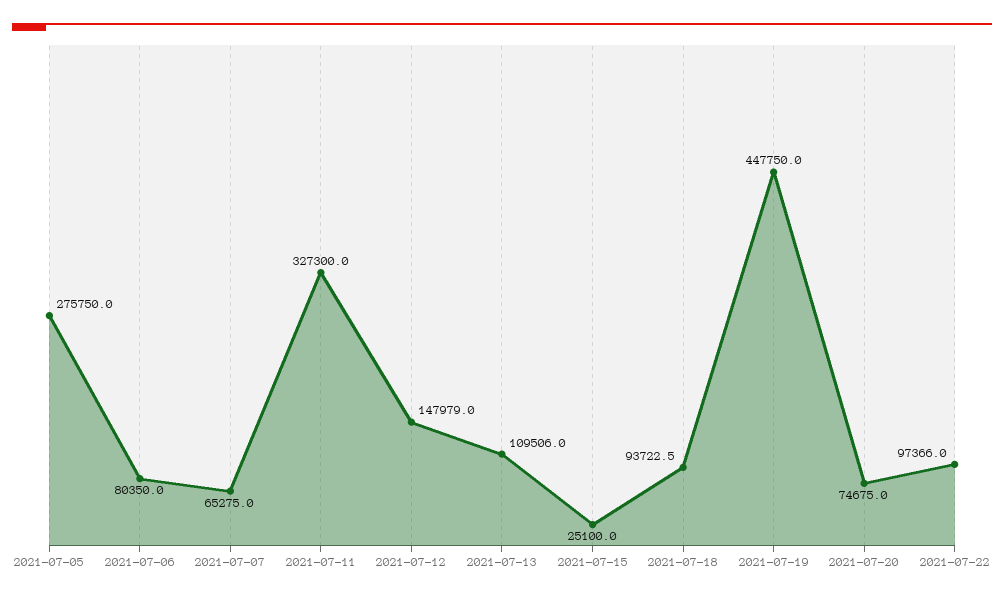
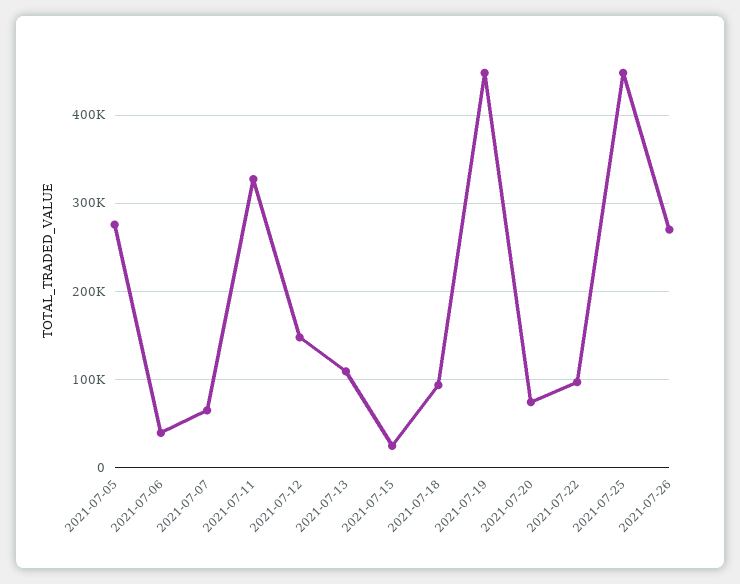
2021-07-06: 80350 -> 40000
2021-07-25: none -> 450000
2021-07-26: none -> 270000

